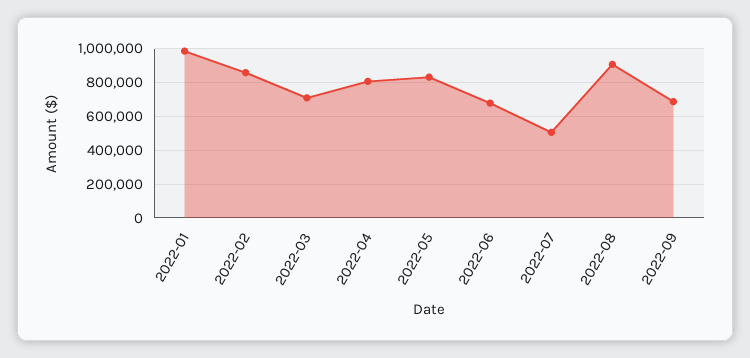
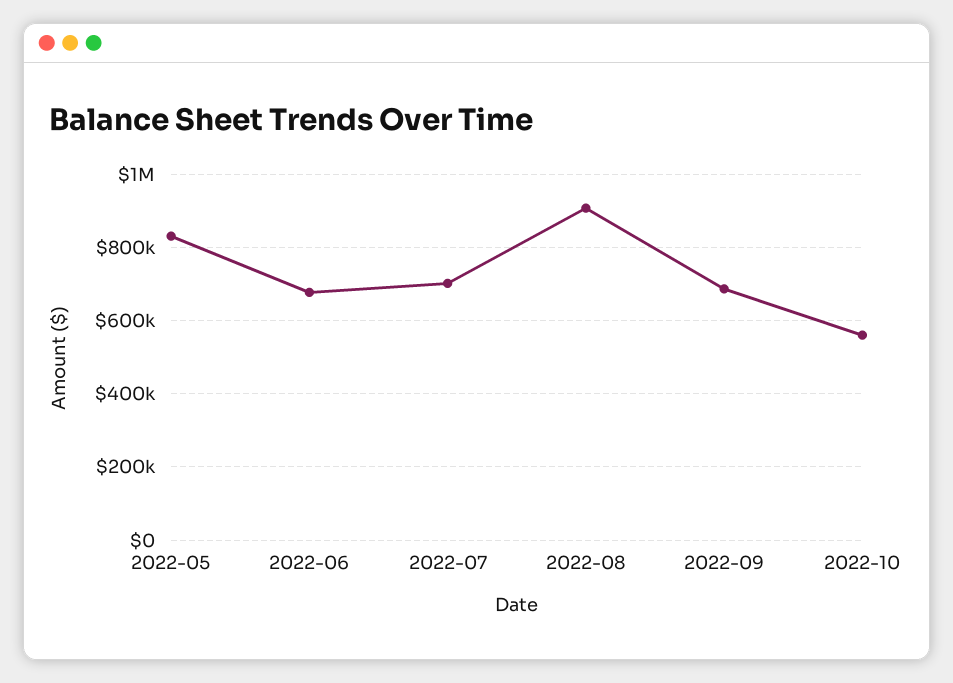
2022-01: 1000000 -> none
2022-02: 850000 -> none
2022-03: 700000 -> none
2022-04: 800000 -> none
2022-07: 500000 -> 700000
2022-10: none -> 560000

